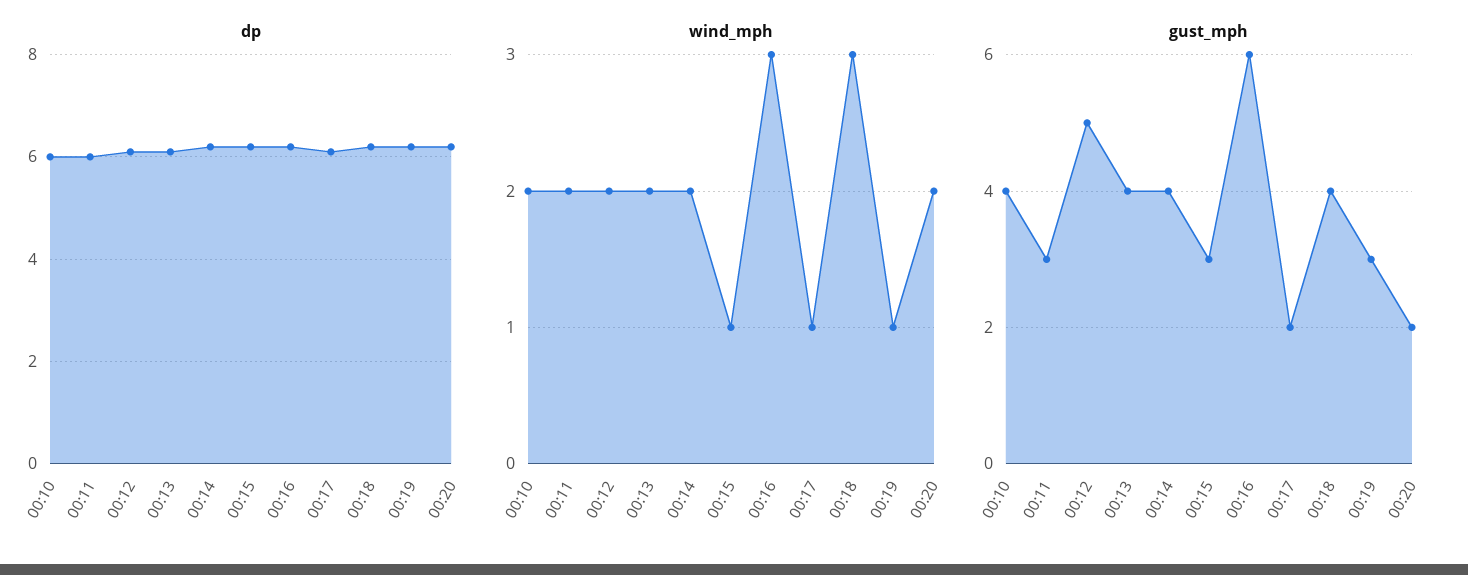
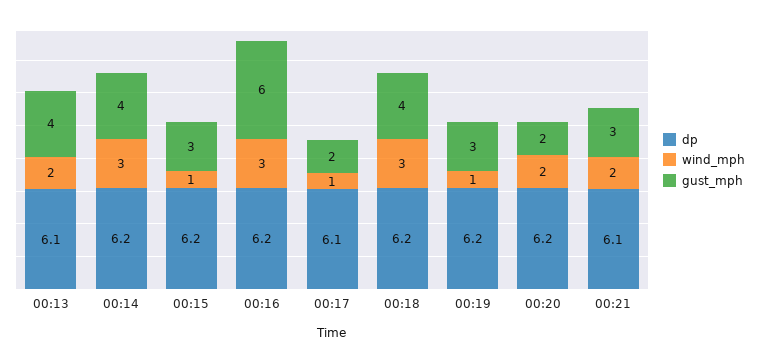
dp, 00:10: 6 -> none
dp, 00:11: 6 -> none
dp, 00:12: 6 -> none
wind_mph, 00:10: 2 -> none
wind_mph, 00:11: 2 -> none
wind_mph, 00:12: 2 -> none
wind_mph, 00:14: 2 -> 3
gust_mph, 00:10: 4 -> none
gust_mph, 00:11: 3 -> none
gust_mph, 00:12: 5 -> none
dp, 00:21: none -> 6.1
wind_mph, 00:21: none -> 2
gust_mph, 00:21: none -> 3

